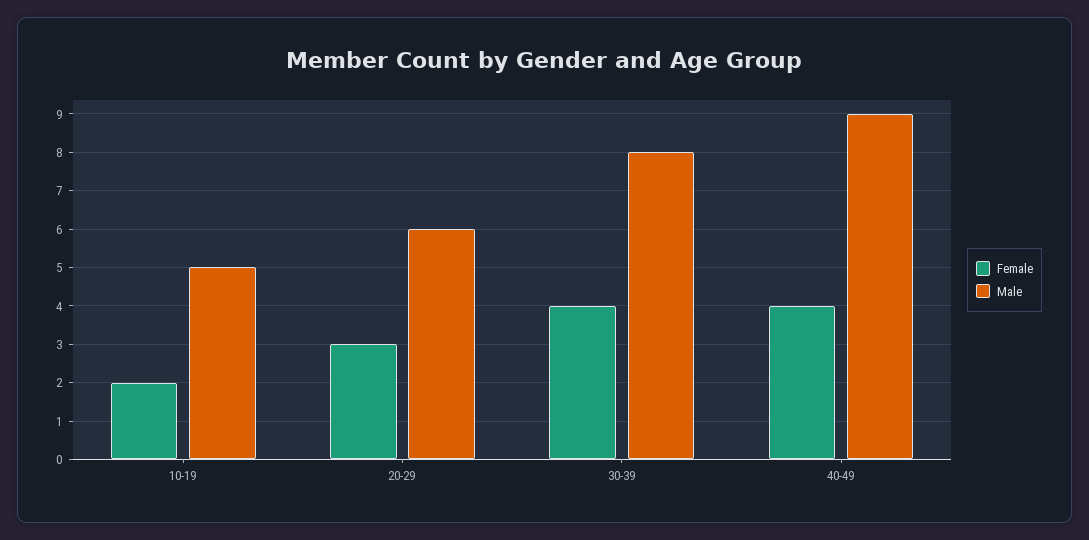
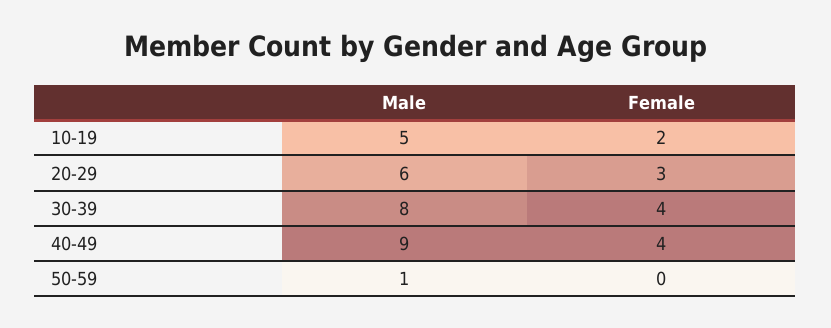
Male, 50-59: none -> 1
Female, 50-59: none -> 0

